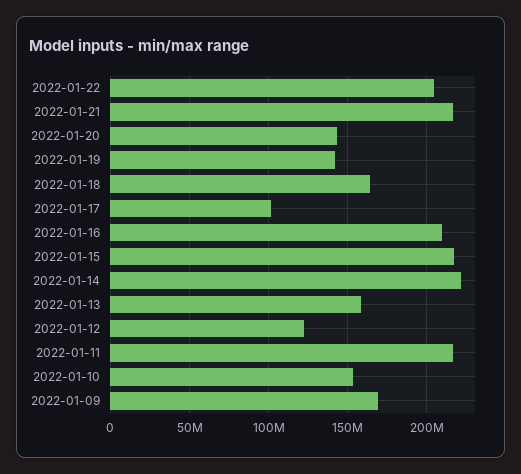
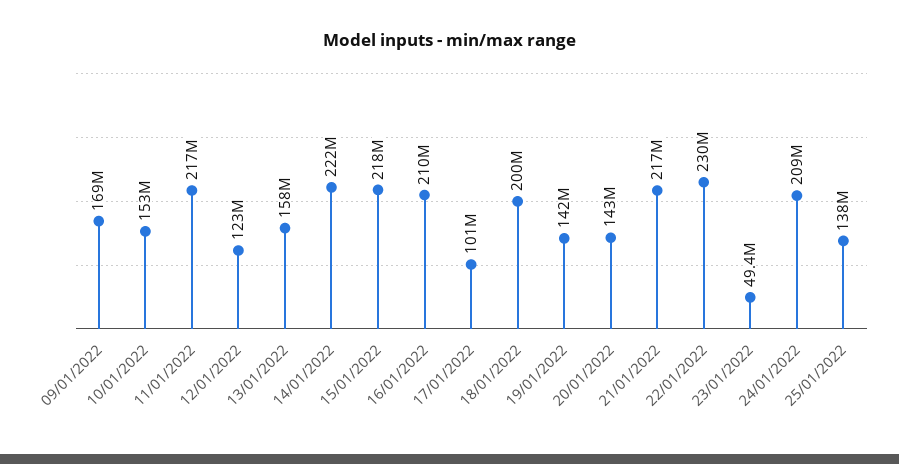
2022-01-22: 205000000 -> 230000000
2022-01-18: 165000000 -> 200000000
23/01/2022: none -> 49400000
24/01/2022: none -> 209000000
25/01/2022: none -> 138000000

